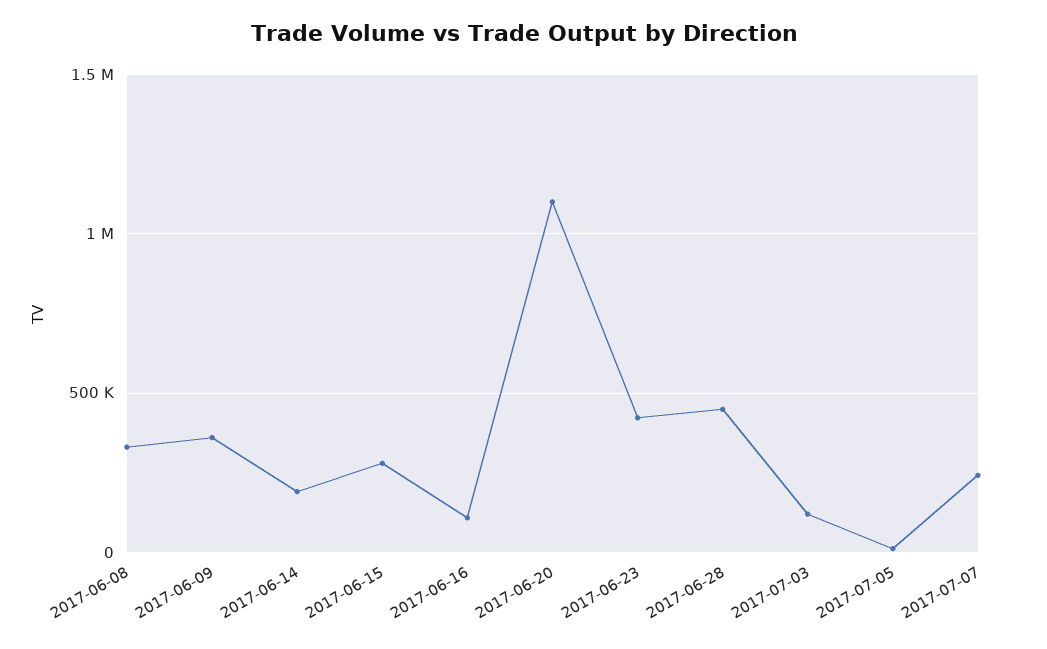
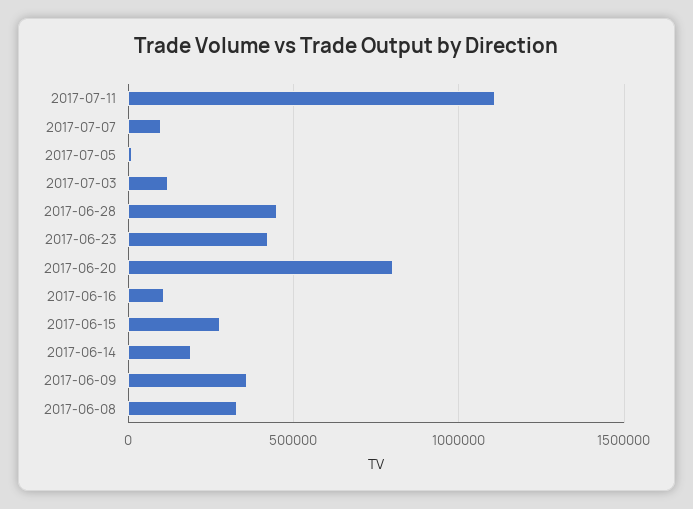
2017-06-20: 1100000 -> 800000
2017-07-07: 250000 -> 100000
2017-07-11: none -> 1100000

